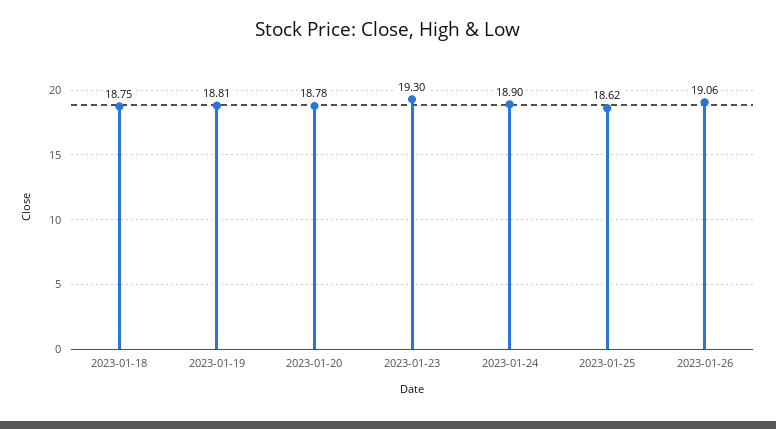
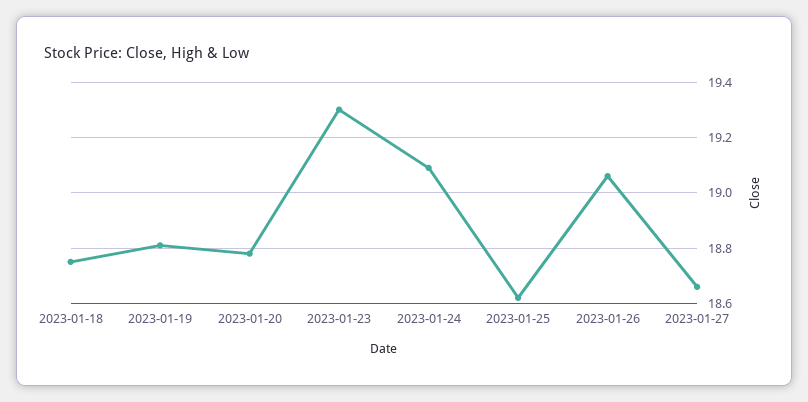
2023-01-24: 18.9 -> 19.1
2023-01-27: none -> 18.65

